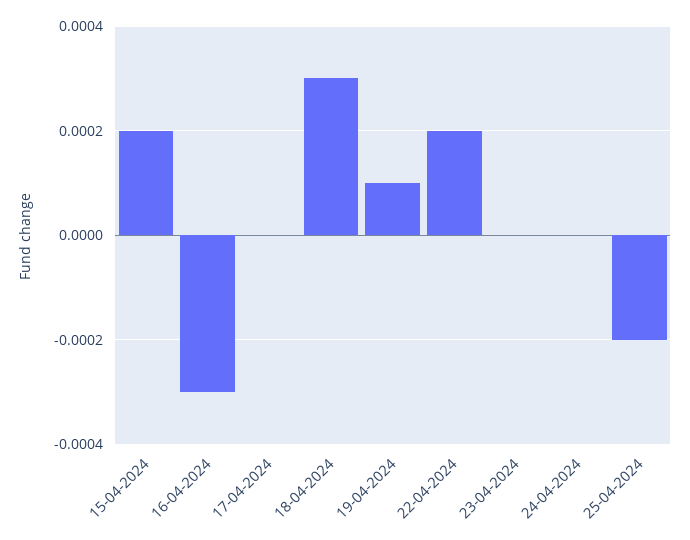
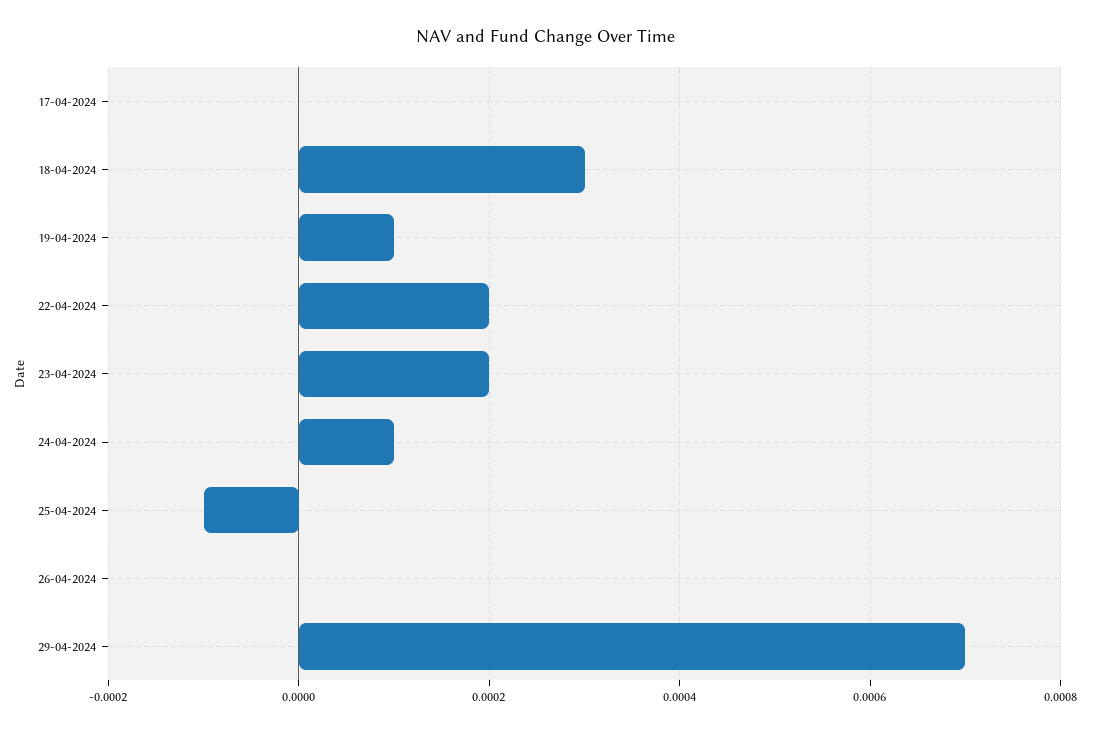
15-04-2024: 0.0002 -> none
16-04-2024: -0.0003 -> none
23-04-2024: 0 -> 0.0002
24-04-2024: 0 -> 0.0001
25-04-2024: -0.0002 -> -0.0001
26-04-2024: none -> 0
29-04-2024: none -> 0.0007

